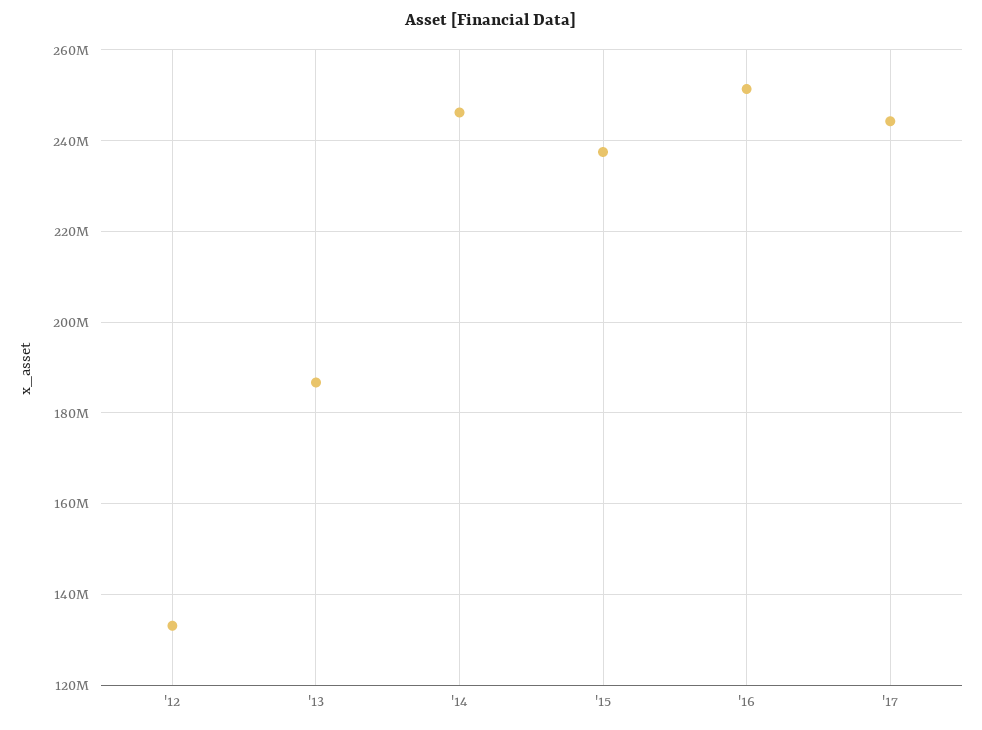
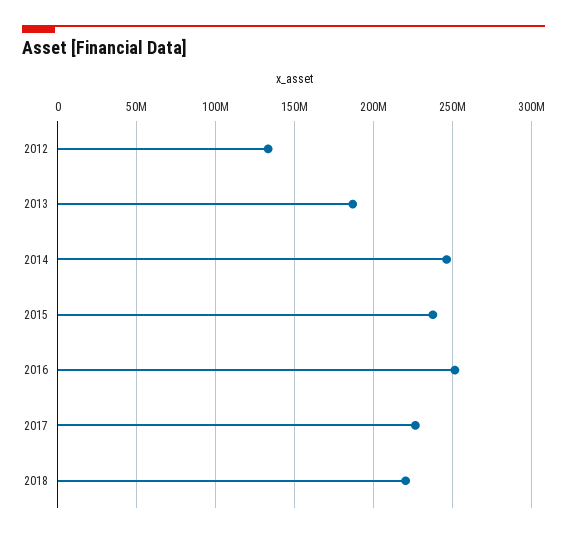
'17: 244000000 -> 225000000
2018: none -> 220000000

